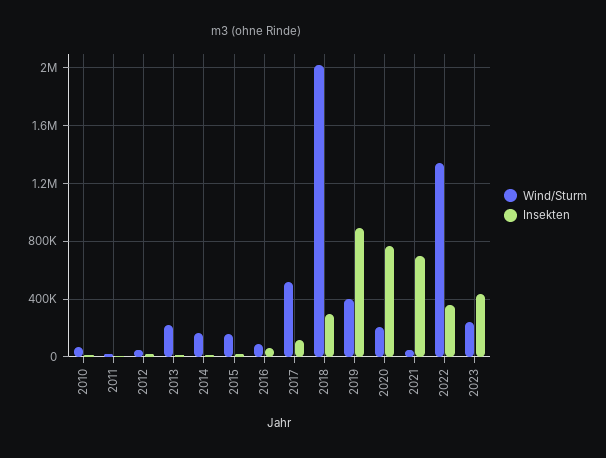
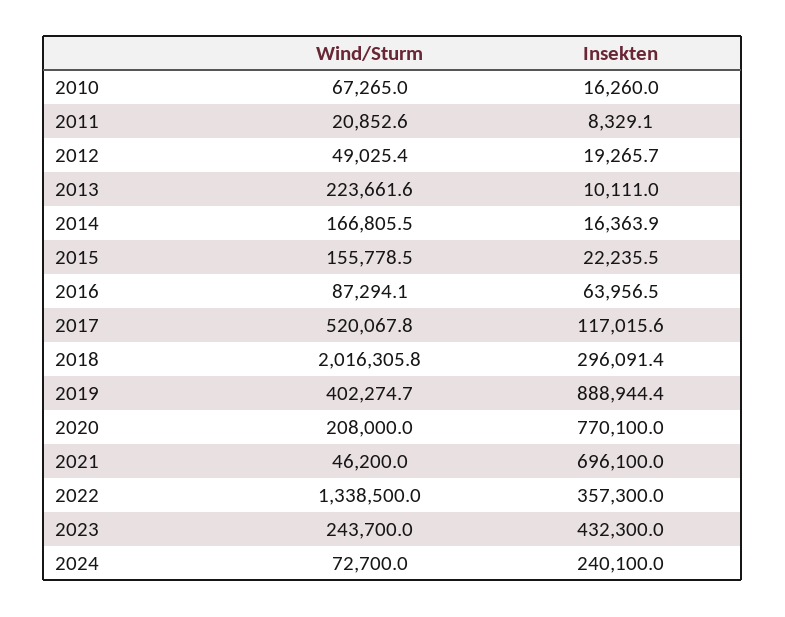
Wind/Sturm, 2024: none -> 72700
Insekten, 2024: none -> 240100

